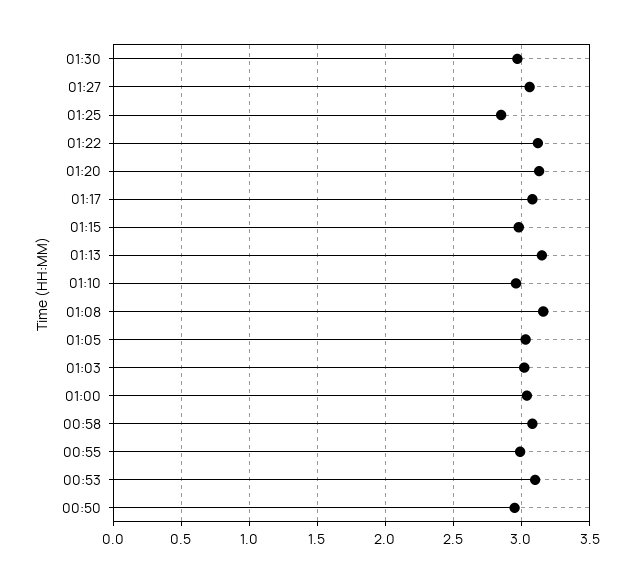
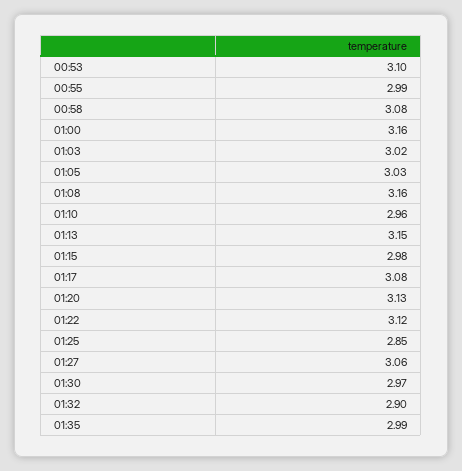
01:00: 3.05 -> 3.16
00:50: 2.95 -> none
01:32: none -> 2.9
01:35: none -> 2.99

